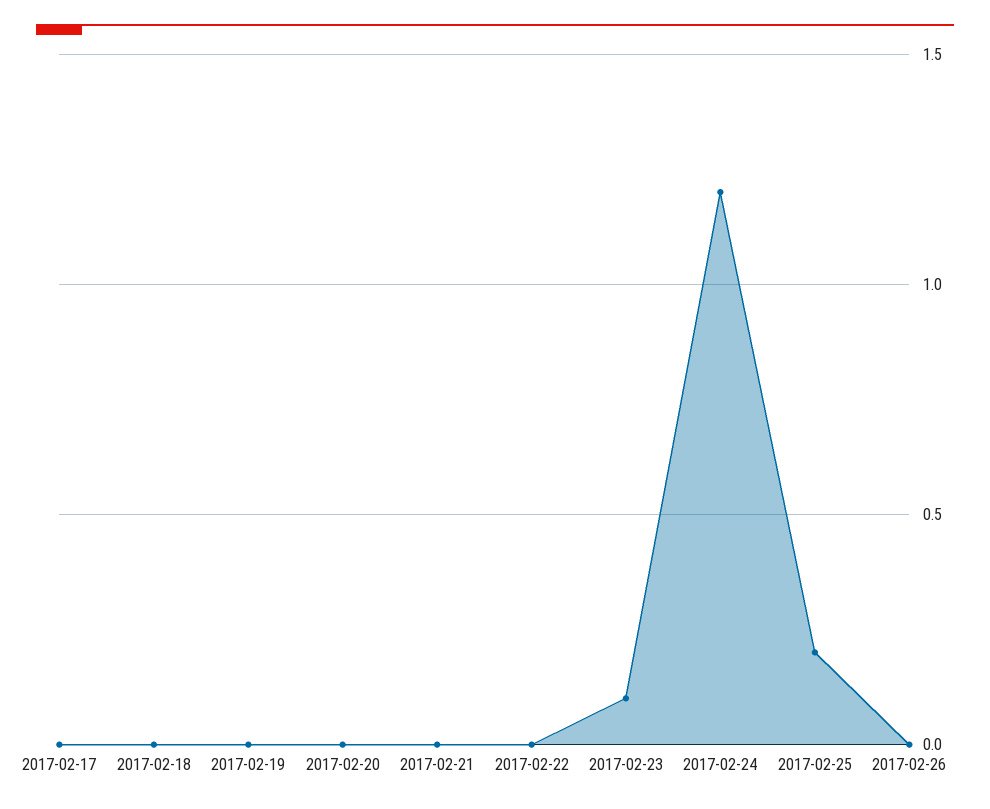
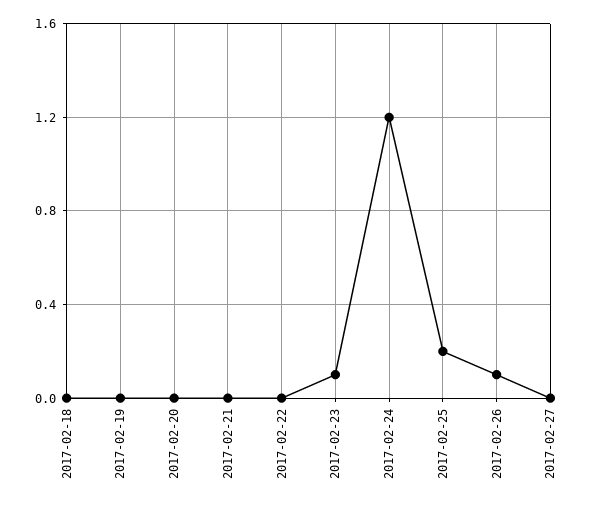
2017-02-17: 0 -> none
2017-02-26: 0 -> 0.1
2017-02-27: none -> 0

